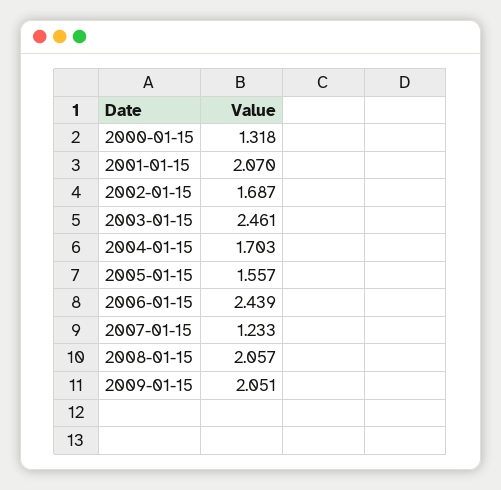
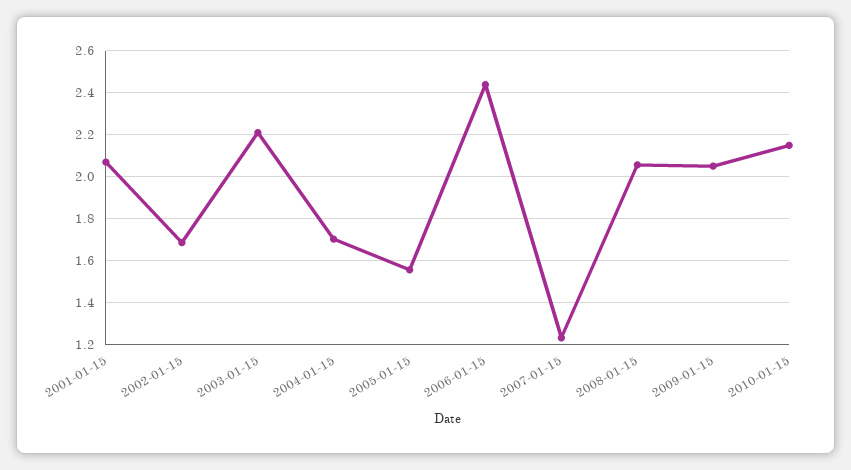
2000-01-15: 1.318 -> none
2003-01-15: 2.461 -> 2.2
2010-01-15: none -> 2.15

